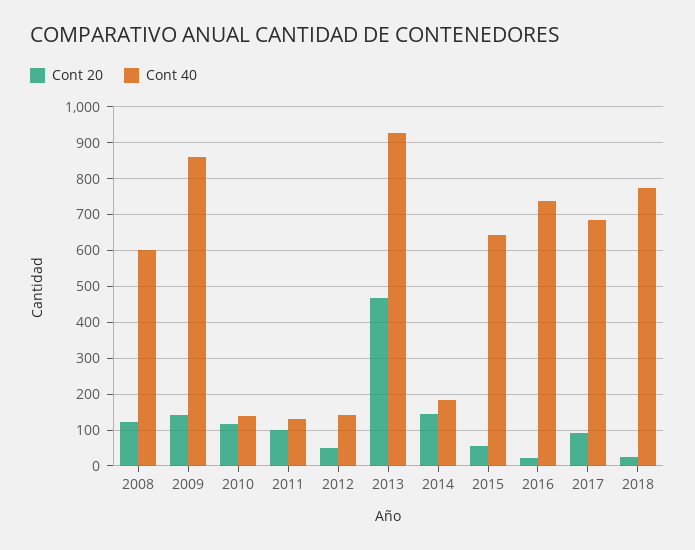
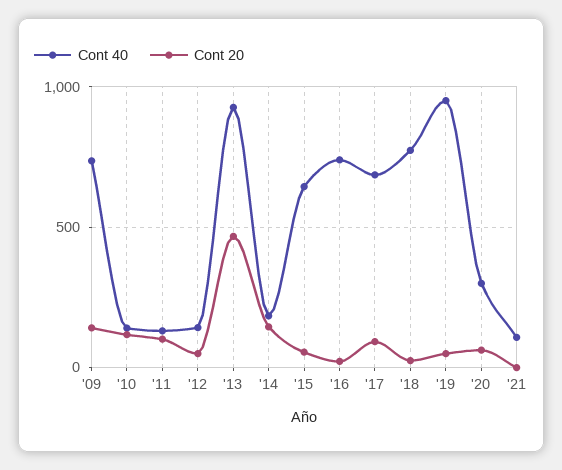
Cont 20, 2008: 120 -> none
Cont 40, 2008: 600 -> none
Cont 40, 2009: 860 -> 750
Cont 40, '19: none -> 950
Cont 20, '19: none -> 50
Cont 40, '20: none -> 300
Cont 20, '20: none -> 50
Cont 40, '21: none -> 100
Cont 20, '21: none -> 0

